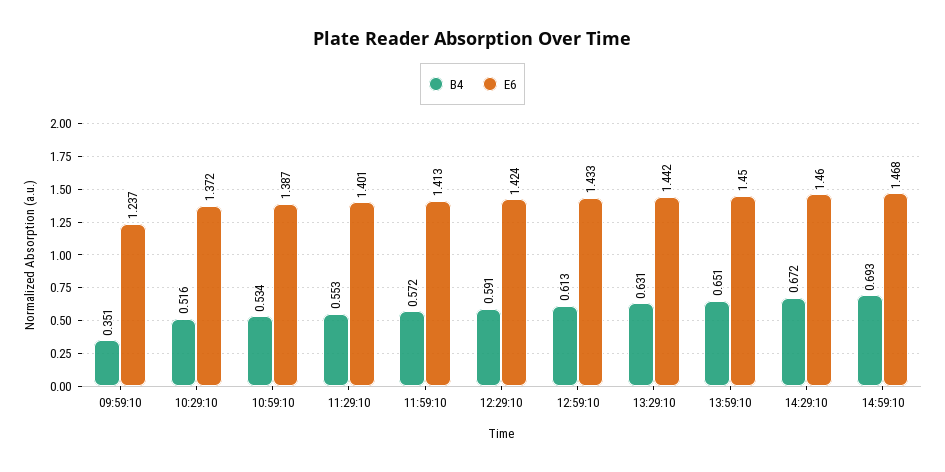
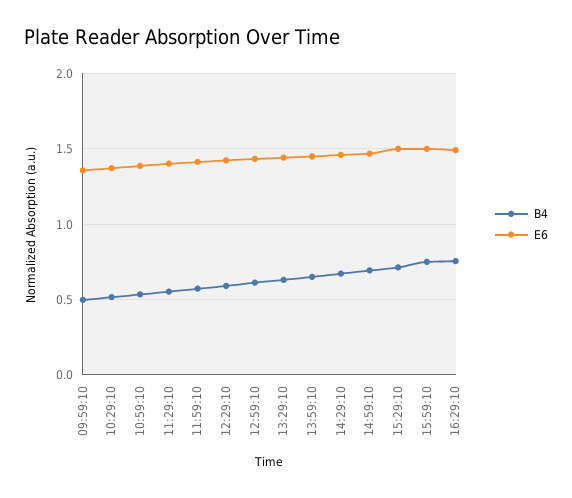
B4, 09:59:10: 0.351 -> 0.5
E6, 09:59:10: 1.237 -> 1.35
B4, 15:29:10: none -> 0.7
E6, 15:29:10: none -> 1.5
B4, 15:59:10: none -> 0.75
E6, 15:59:10: none -> 1.5
B4, 16:29:10: none -> 0.75
E6, 16:29:10: none -> 1.5

